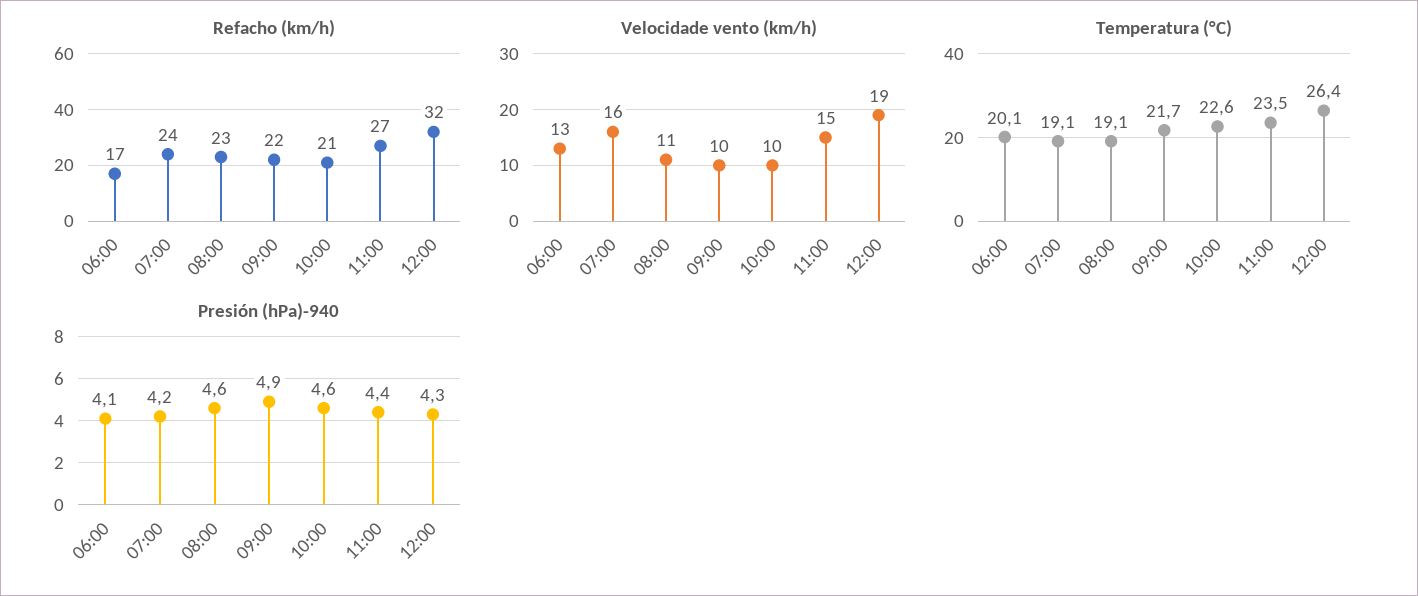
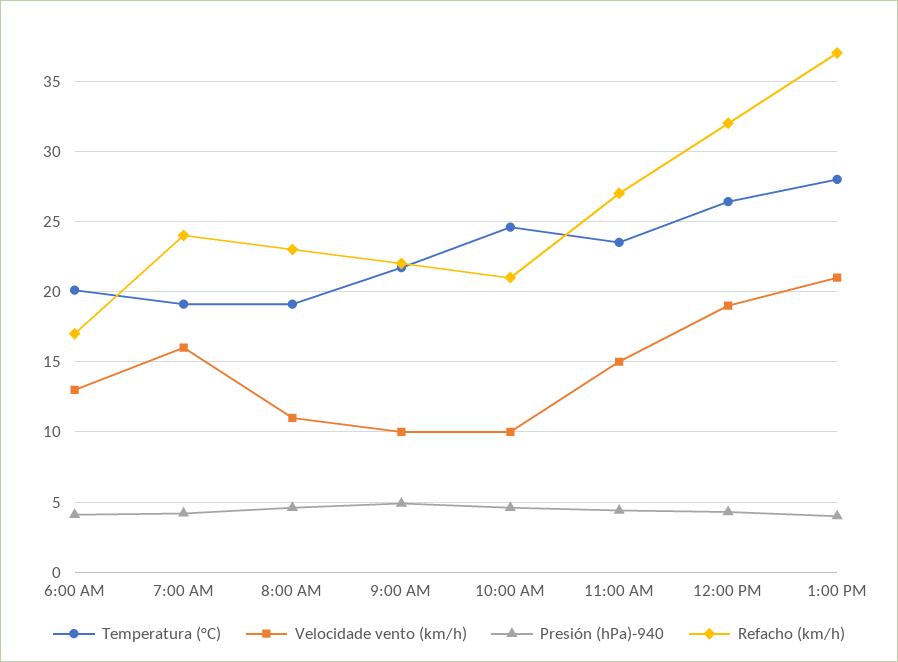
Temperatura (°C), 10:00: 22.6 -> 24.5
Temperatura (°C), 1:00 PM: none -> 28
Velocidade vento (km/h), 1:00 PM: none -> 21
Presión (hPa)-940, 1:00 PM: none -> 4
Refacho (km/h), 1:00 PM: none -> 37

